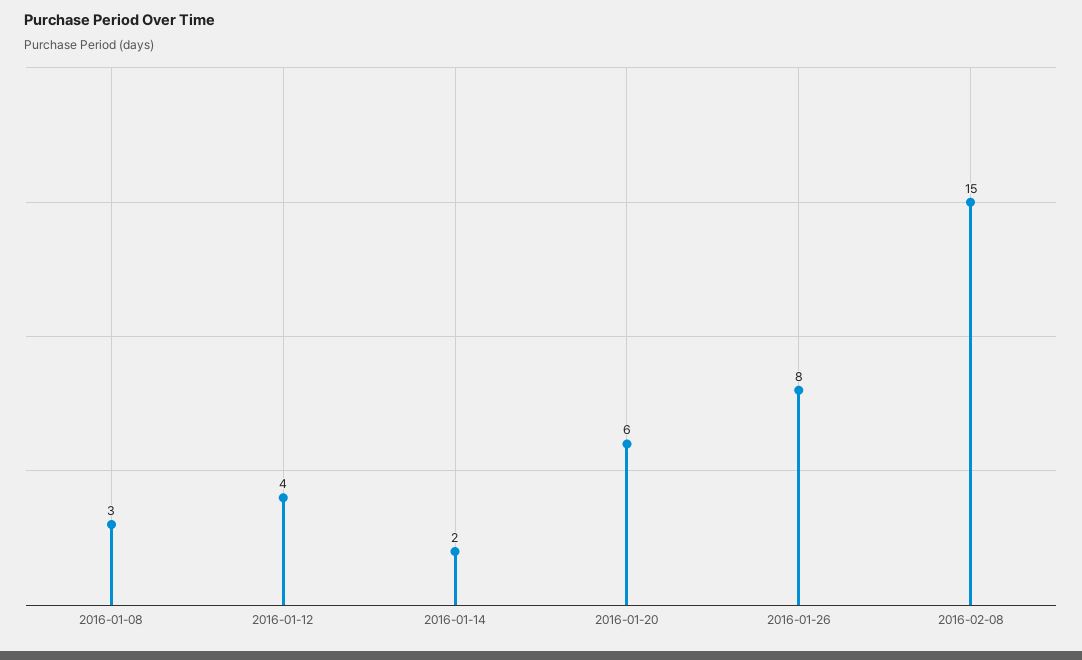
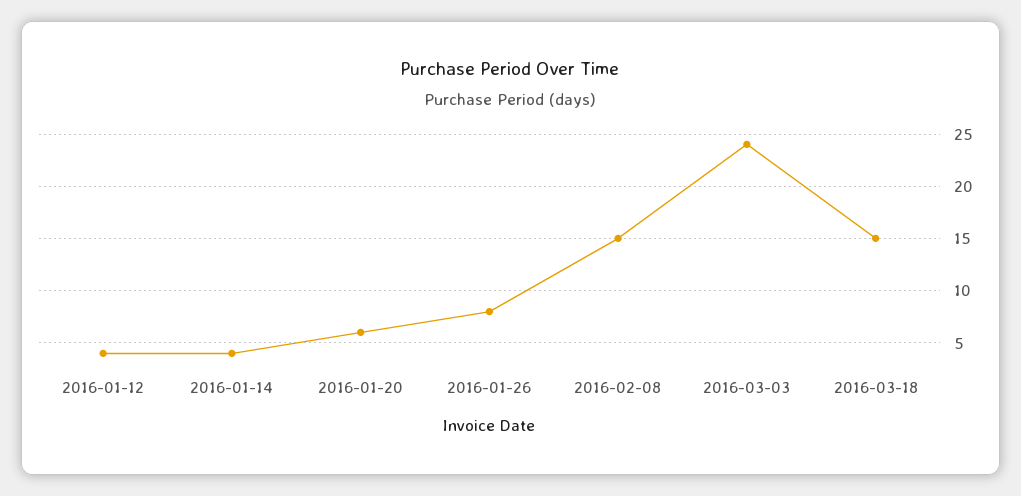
2016-01-08: 3 -> none
2016-01-14: 2 -> 4
2016-03-03: none -> 24
2016-03-18: none -> 15

